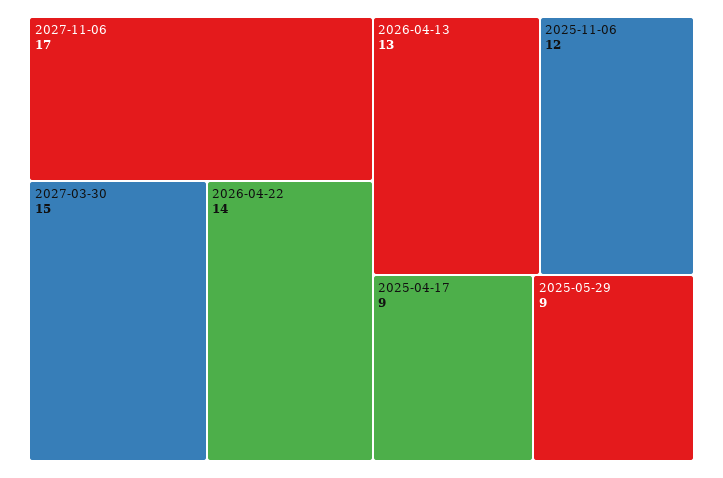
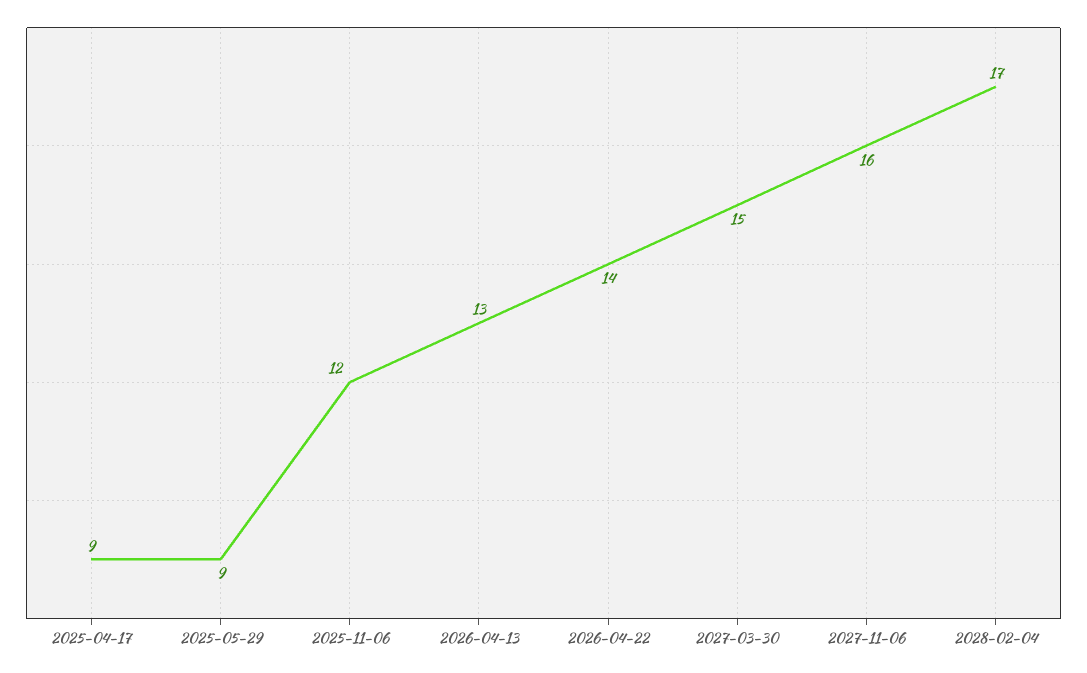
2027-11-06: 17 -> 16
2028-02-04: none -> 17

